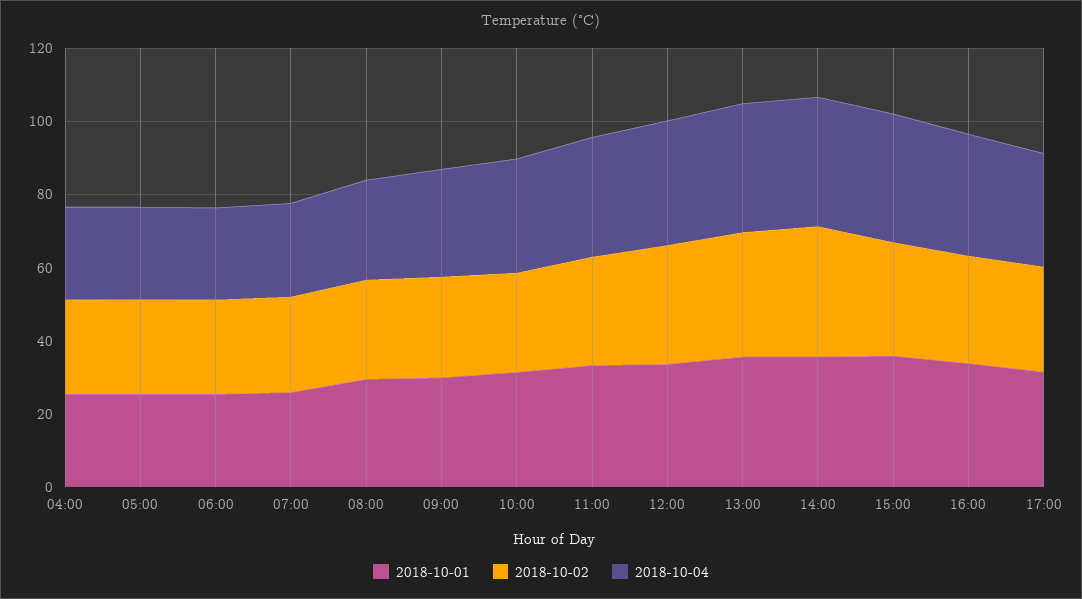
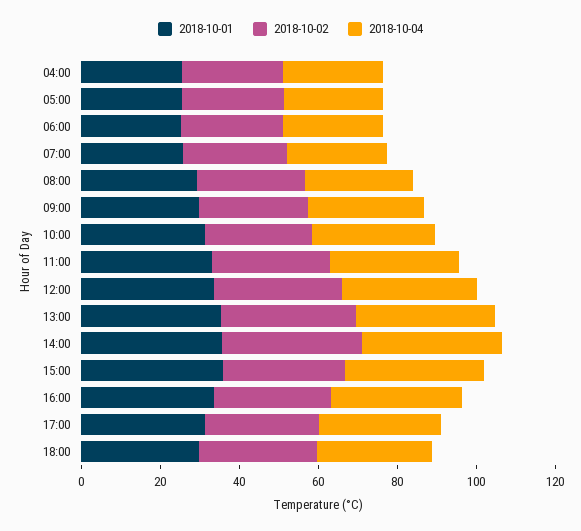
2018-10-01, 18:00: none -> 30
2018-10-02, 18:00: none -> 30
2018-10-04, 18:00: none -> 30

